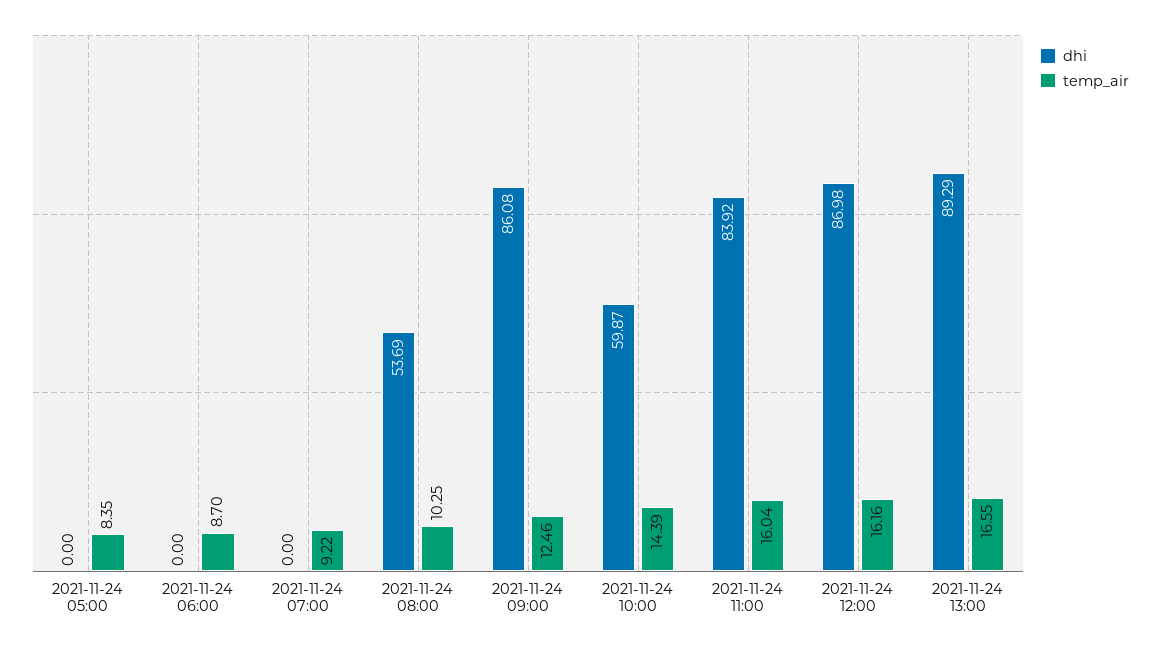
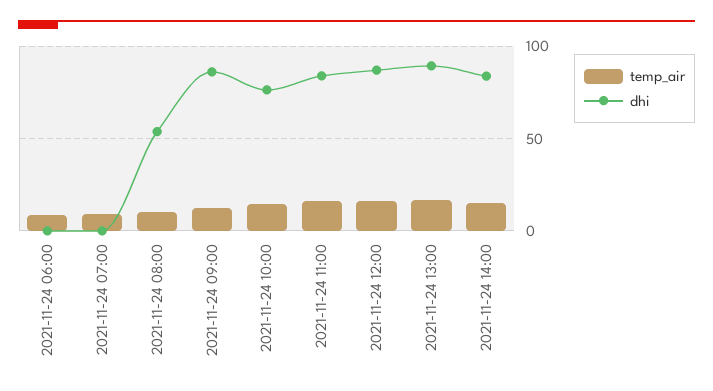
dhi, 2021-11-24 05:00: 0 -> none
temp_air, 2021-11-24 05:00: 8.35 -> none
dhi, 2021-11-24 10:00: 59.87 -> 75
temp_air, 2021-11-24 14:00: none -> 15
dhi, 2021-11-24 14:00: none -> 85

